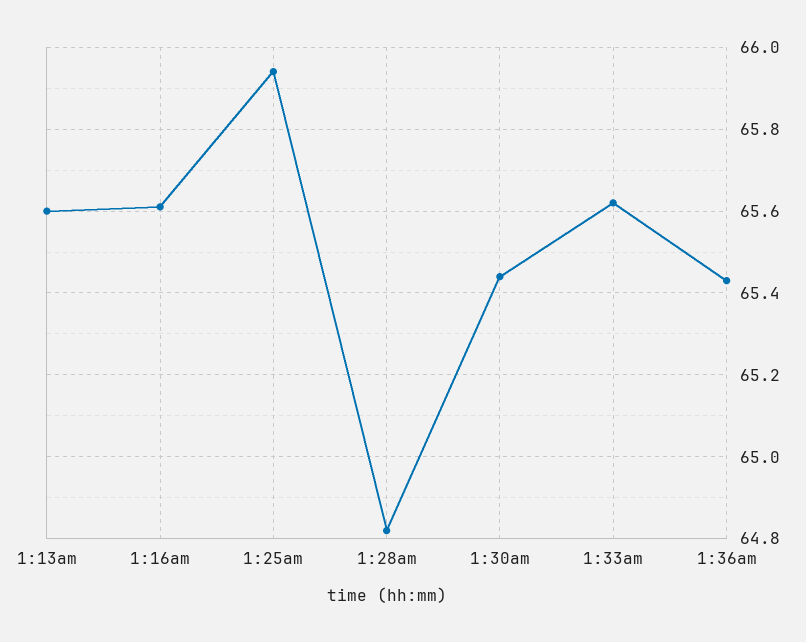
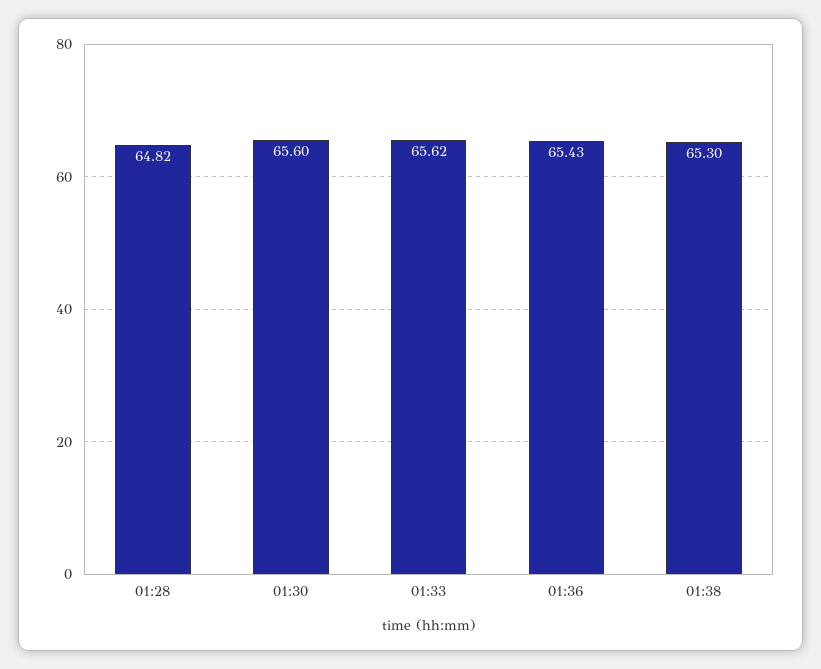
1:13am: 65.6 -> none
1:16am: 65.6 -> none
1:25am: 65.95 -> none
1:30am: 65.45 -> 65.6
01:38: none -> 65.3

